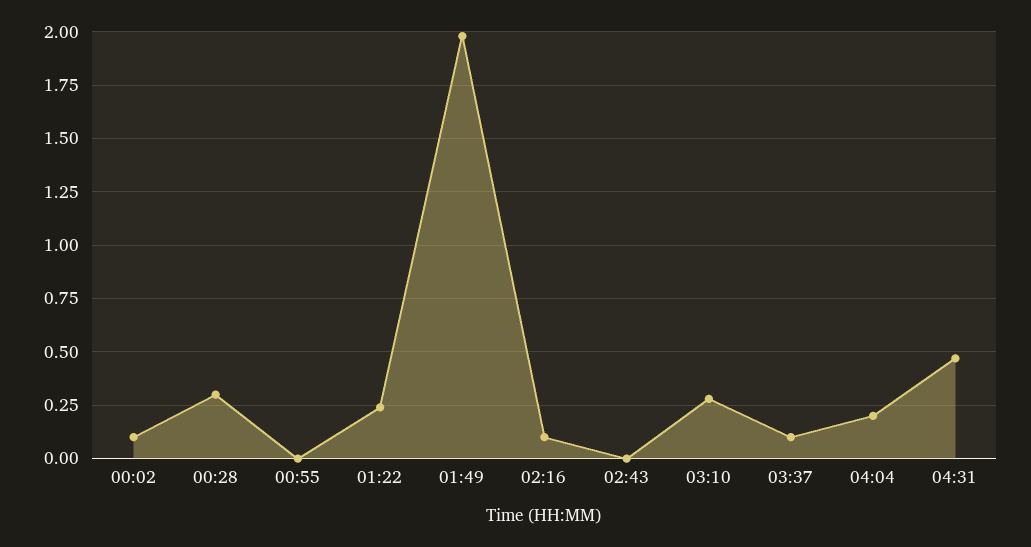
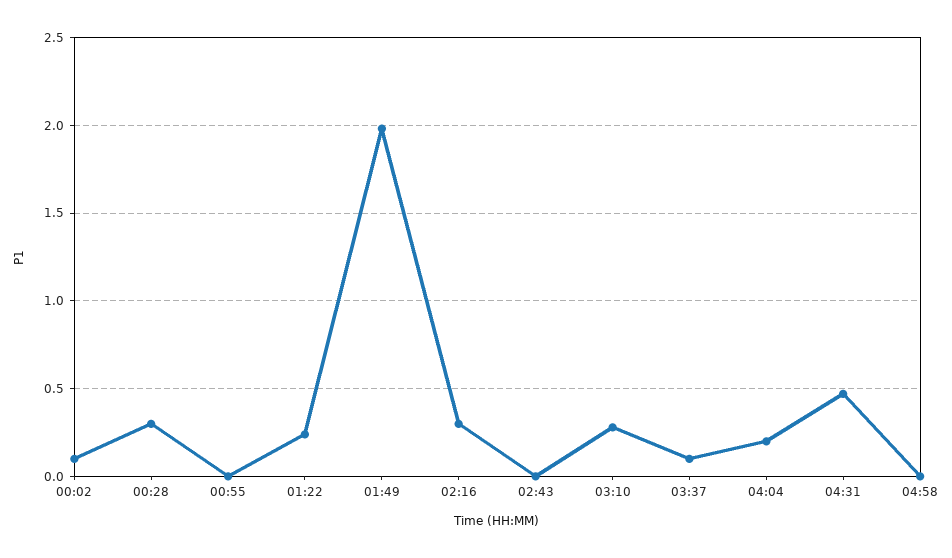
02:16: 0.1 -> 0.3
04:58: none -> 0

